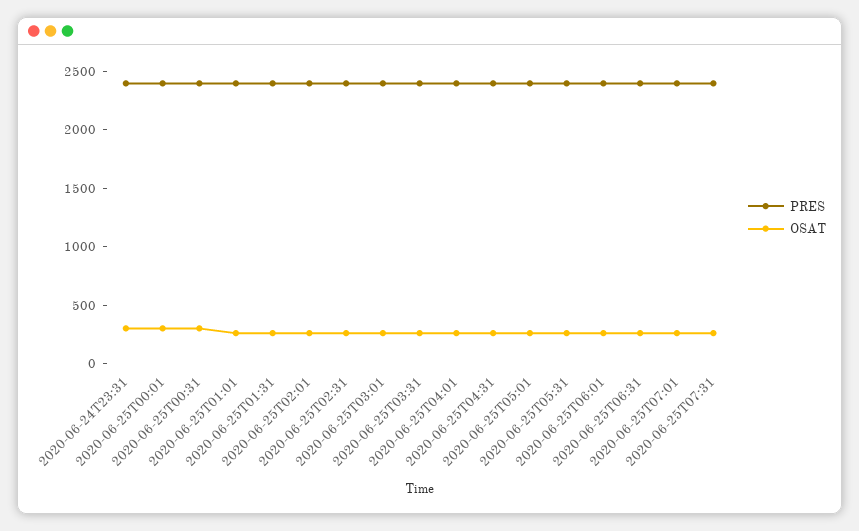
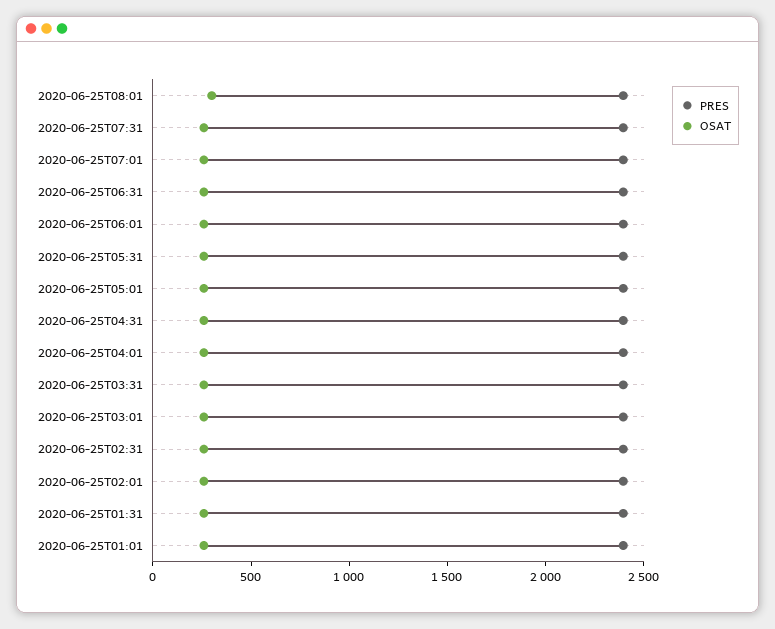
PRES, 2020-06-24T23:31: 2400 -> none
OSAT, 2020-06-24T23:31: 300 -> none
PRES, 2020-06-25T00:01: 2400 -> none
OSAT, 2020-06-25T00:01: 300 -> none
PRES, 2020-06-25T00:31: 2400 -> none
OSAT, 2020-06-25T00:31: 300 -> none
PRES, 2020-06-25T08:01: none -> 2400
OSAT, 2020-06-25T08:01: none -> 300

